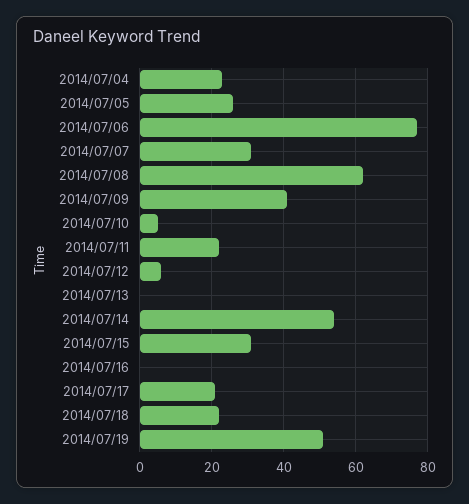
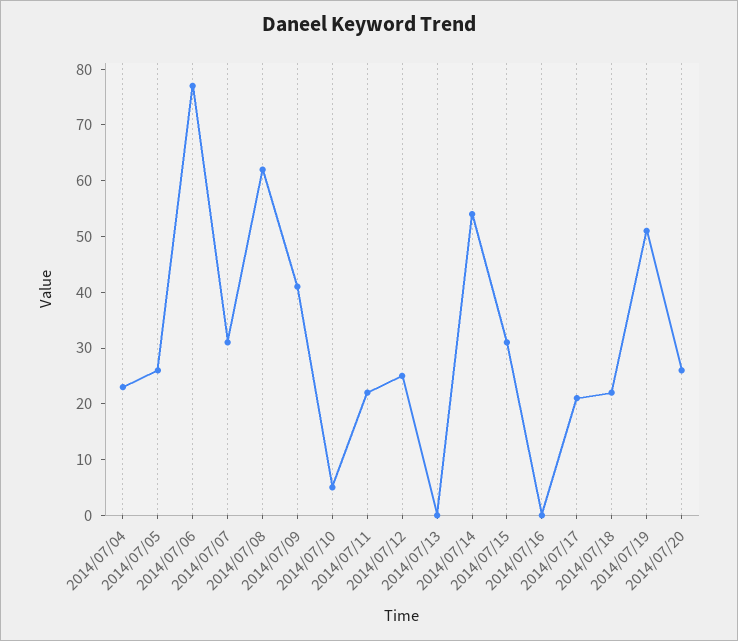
2014/07/12: 5 -> 25
2014/07/20: none -> 25

